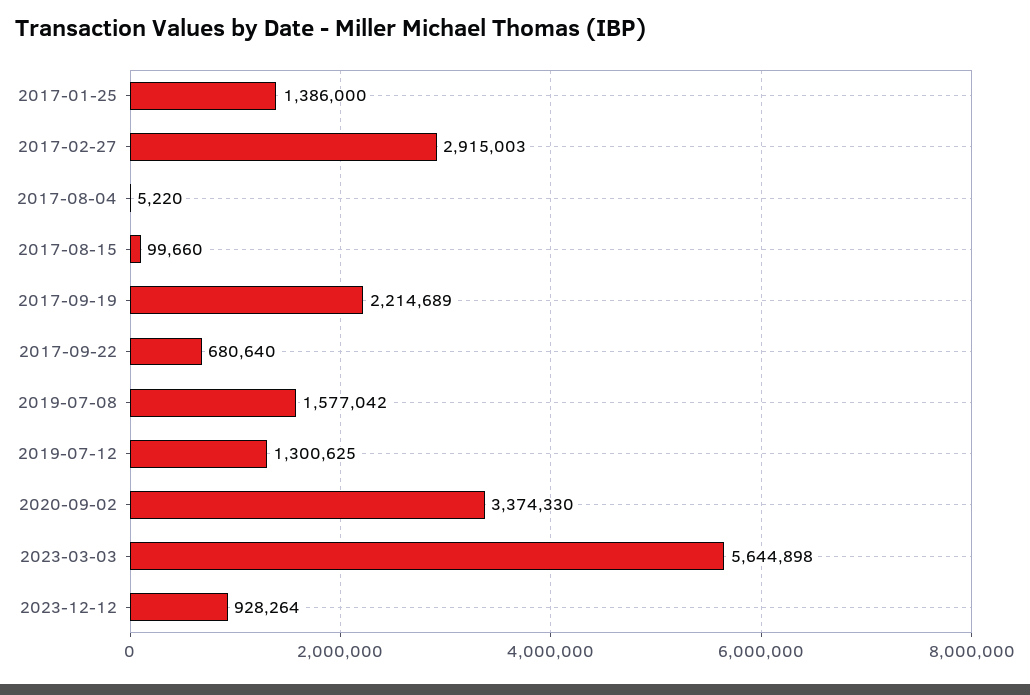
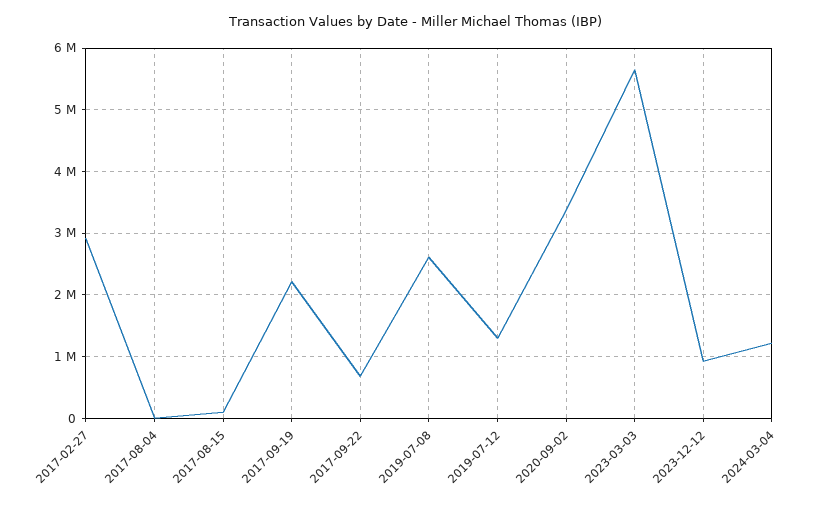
2017-01-25: 1386000 -> none
2019-07-08: 1577042 -> 2600000
2024-03-04: none -> 1200000

